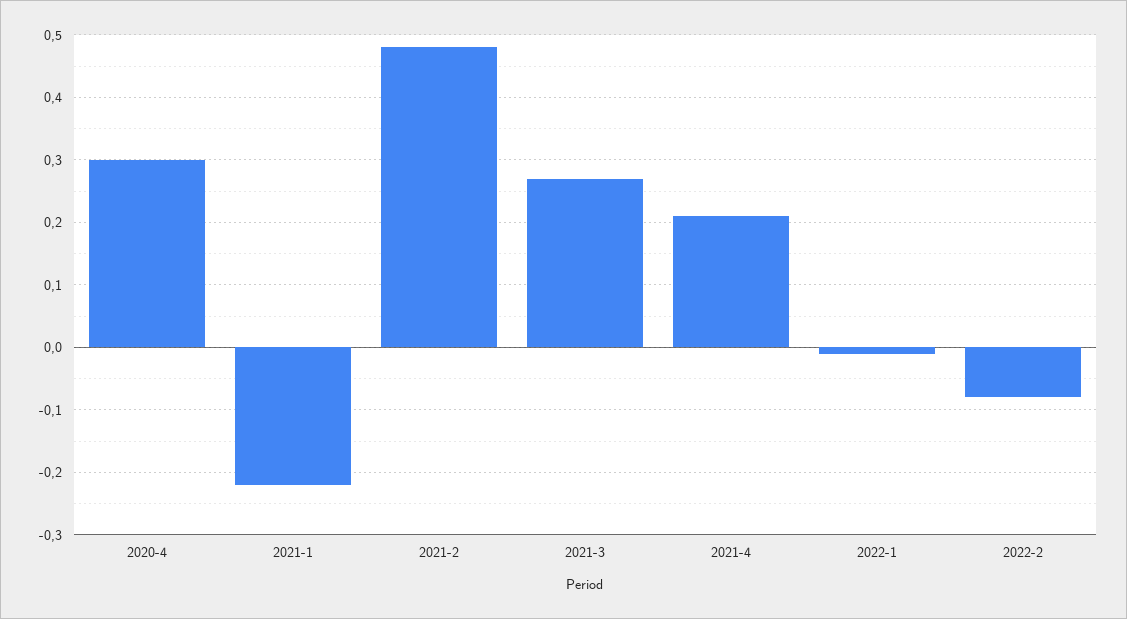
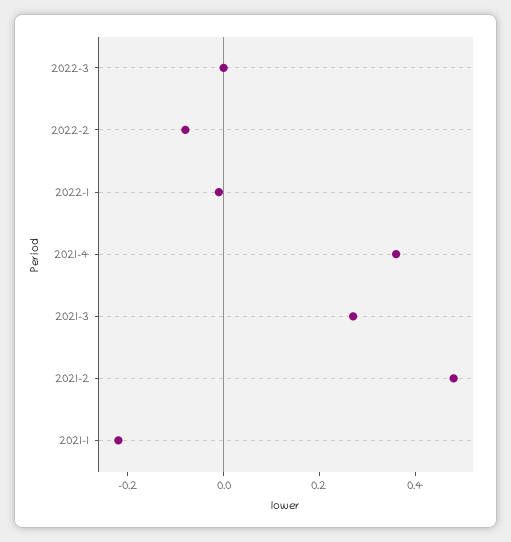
2020-4: 0.3 -> none
2021-4: 0.21 -> 0.35
2022-3: none -> 0

